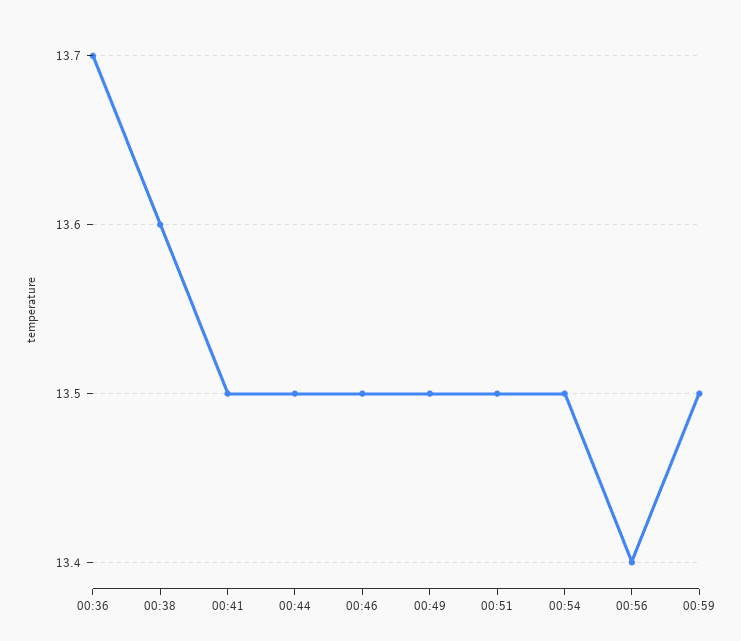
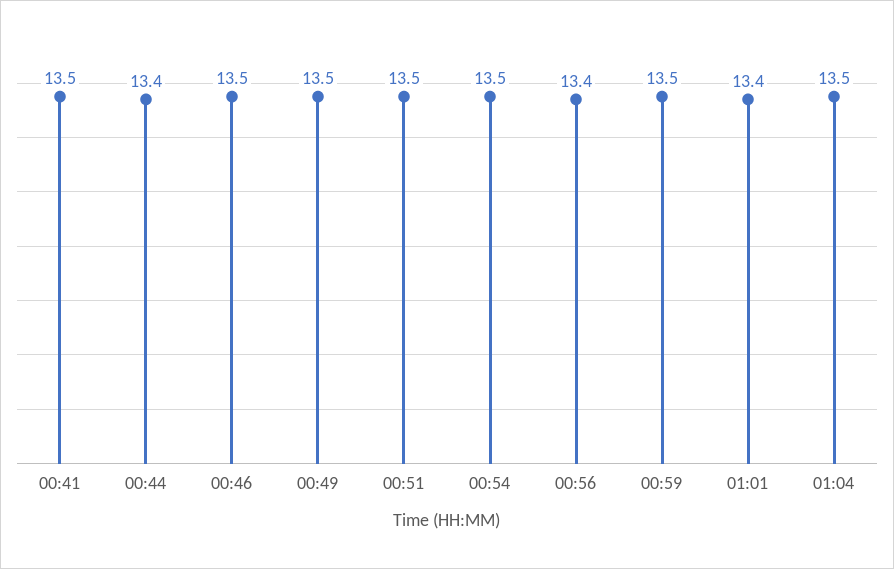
00:36: 13.7 -> none
00:38: 13.6 -> none
00:44: 13.5 -> 13.4
01:01: none -> 13.4
01:04: none -> 13.5

